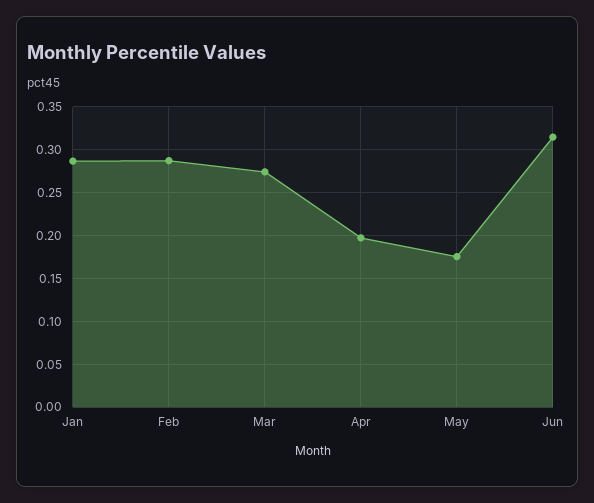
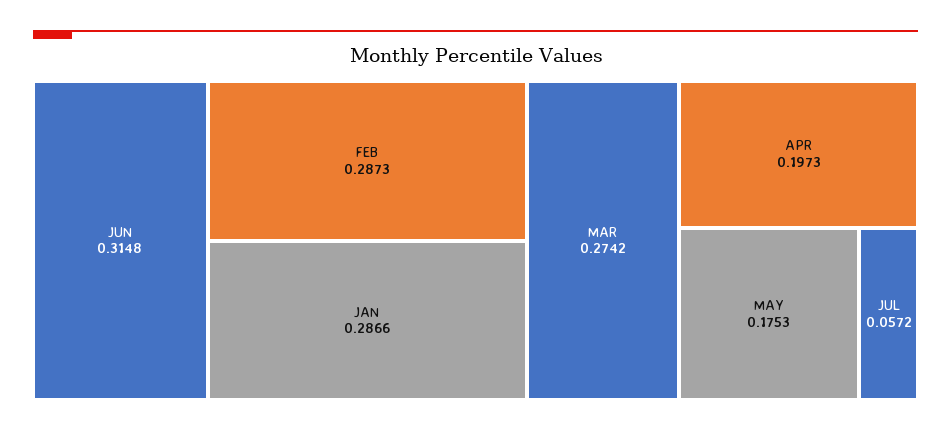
JUL: none -> 0.0572

